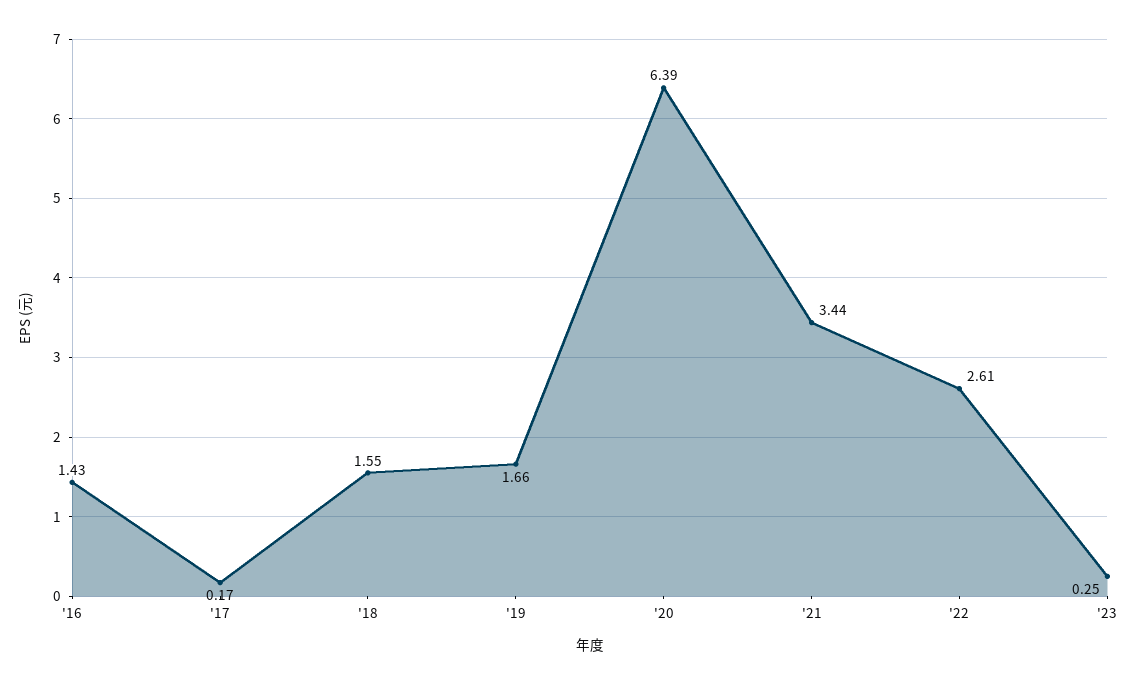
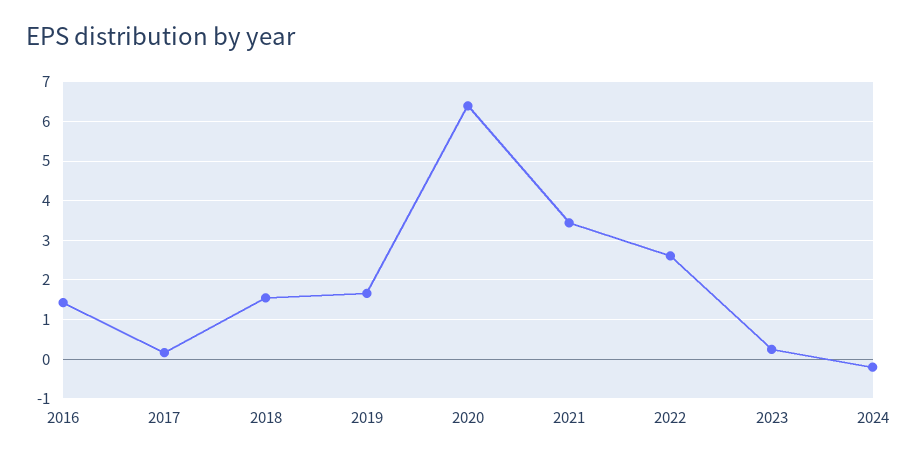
2024: none -> -0.2

